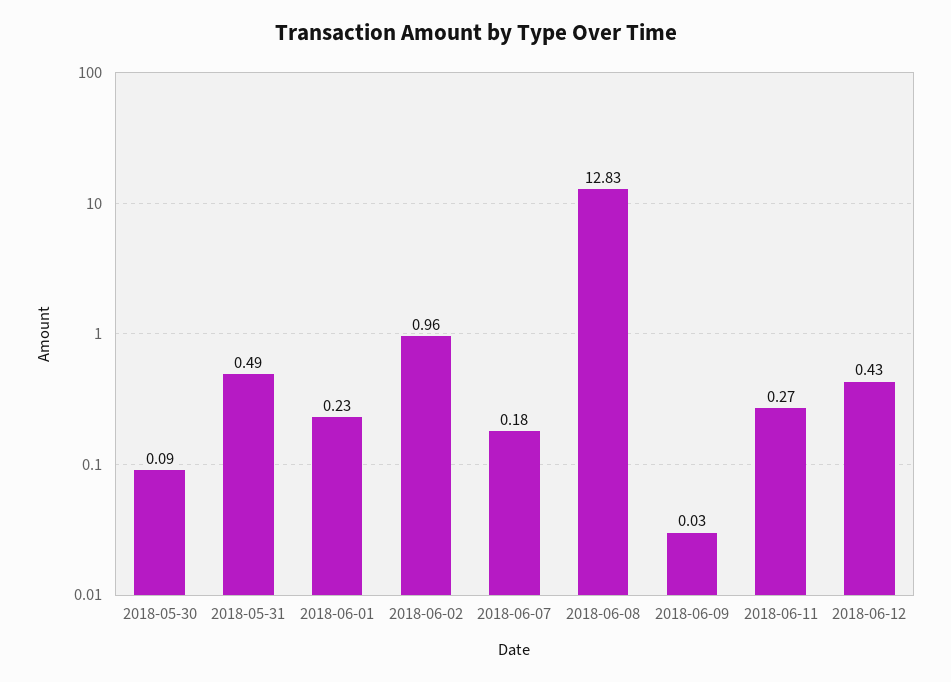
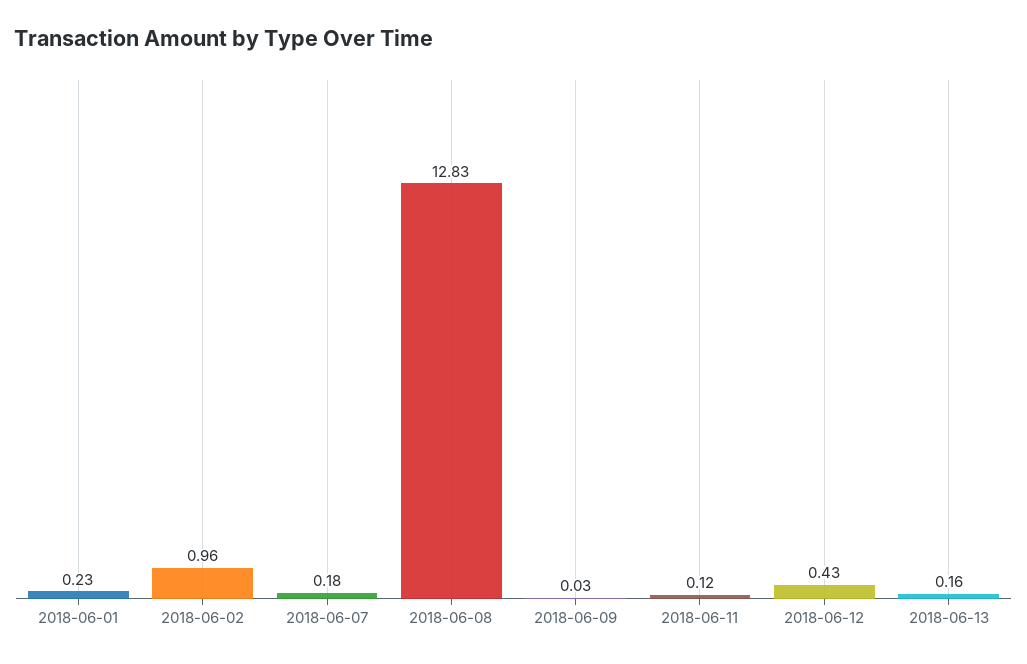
2018-05-30: 0.09 -> none
2018-05-31: 0.49 -> none
2018-06-11: 0.27 -> 0.12
2018-06-13: none -> 0.16

